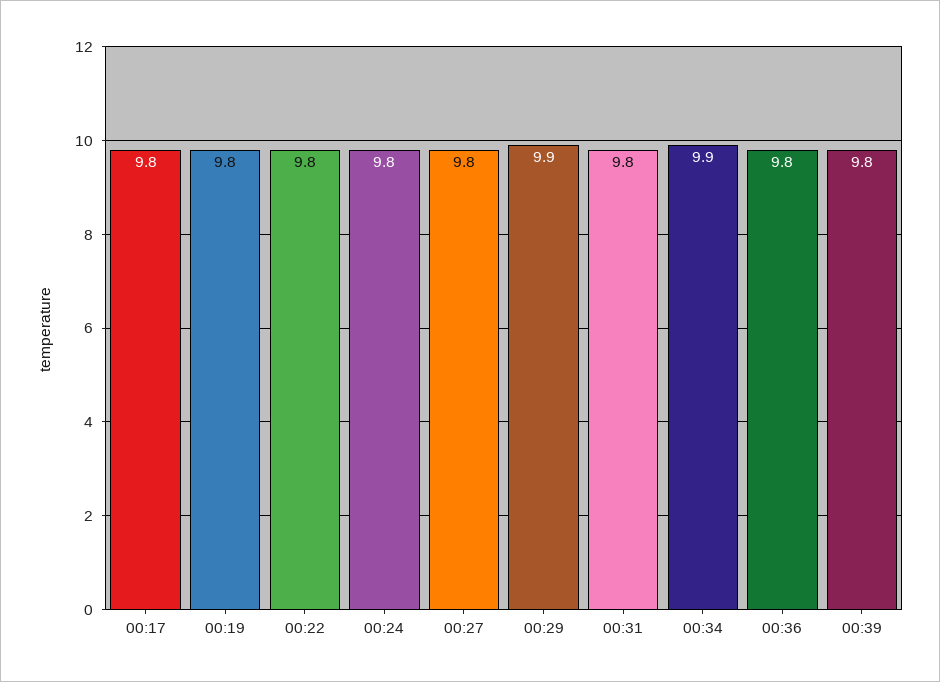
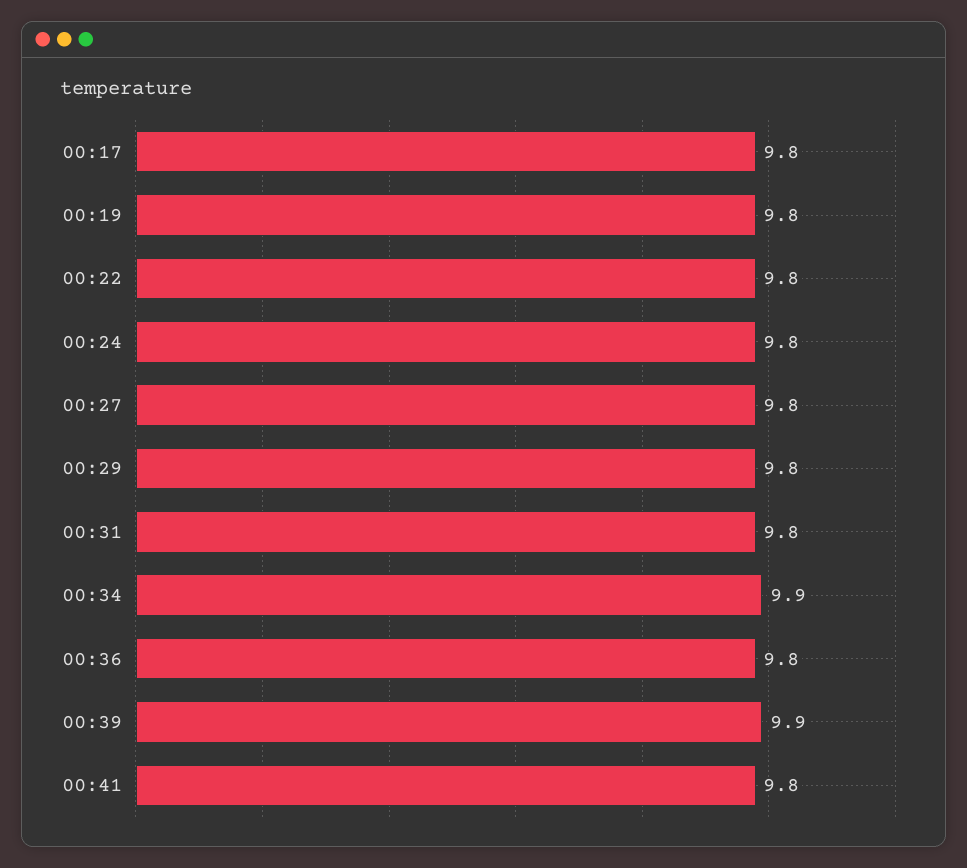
00:29: 9.9 -> 9.8
00:39: 9.8 -> 9.9
00:41: none -> 9.8

